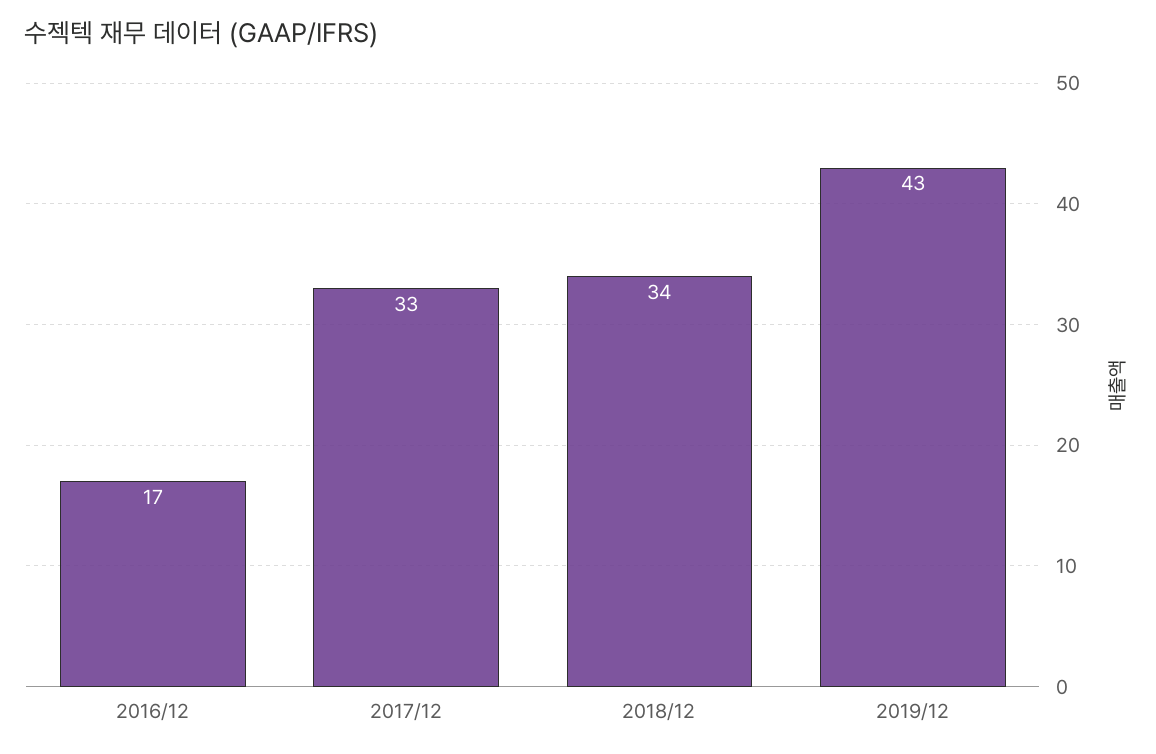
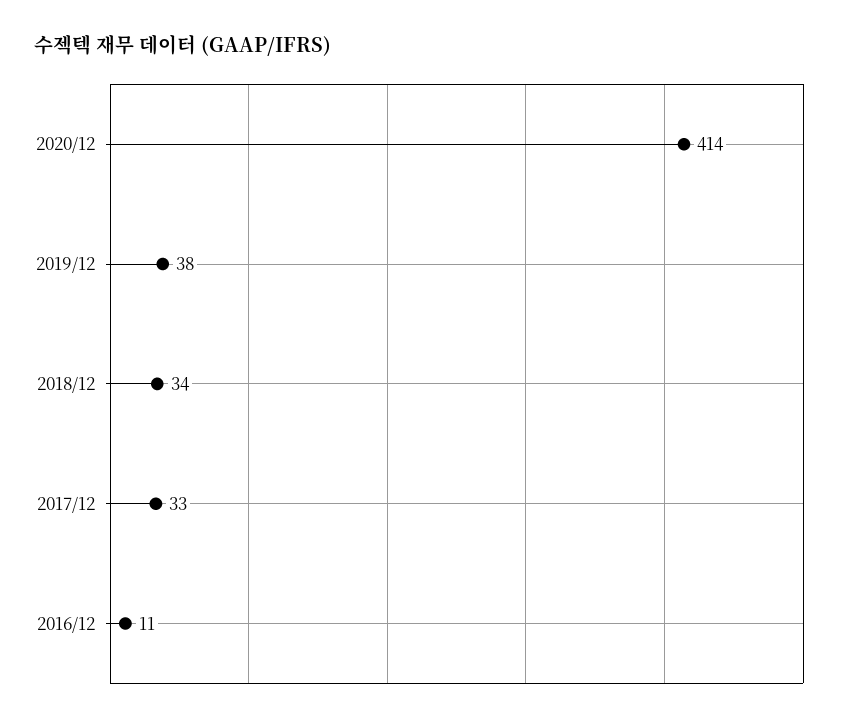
2016/12: 17 -> 11
2019/12: 43 -> 38
2020/12: none -> 414

